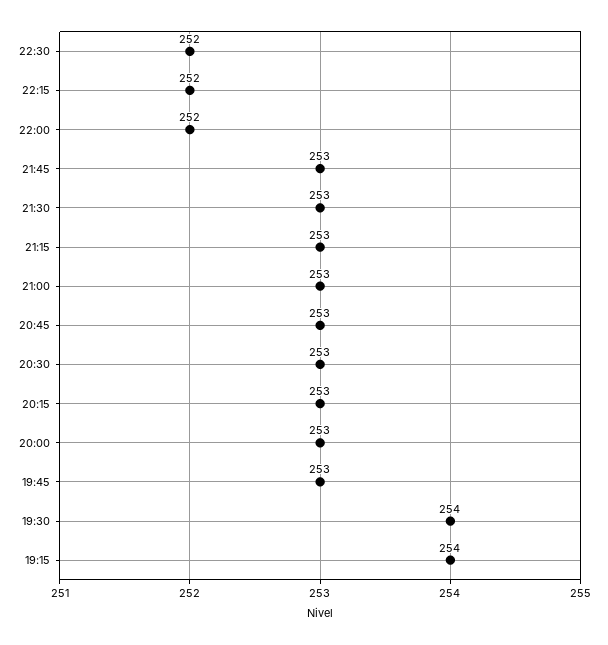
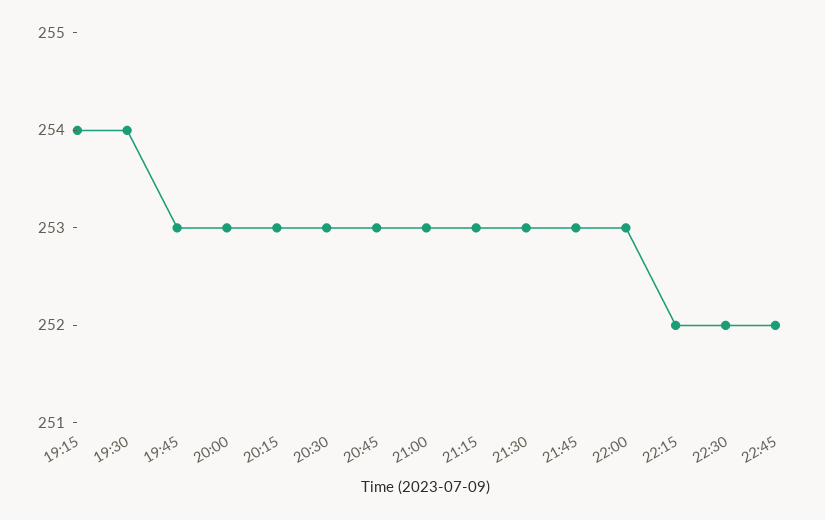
22:00: 252 -> 253
22:45: none -> 252

